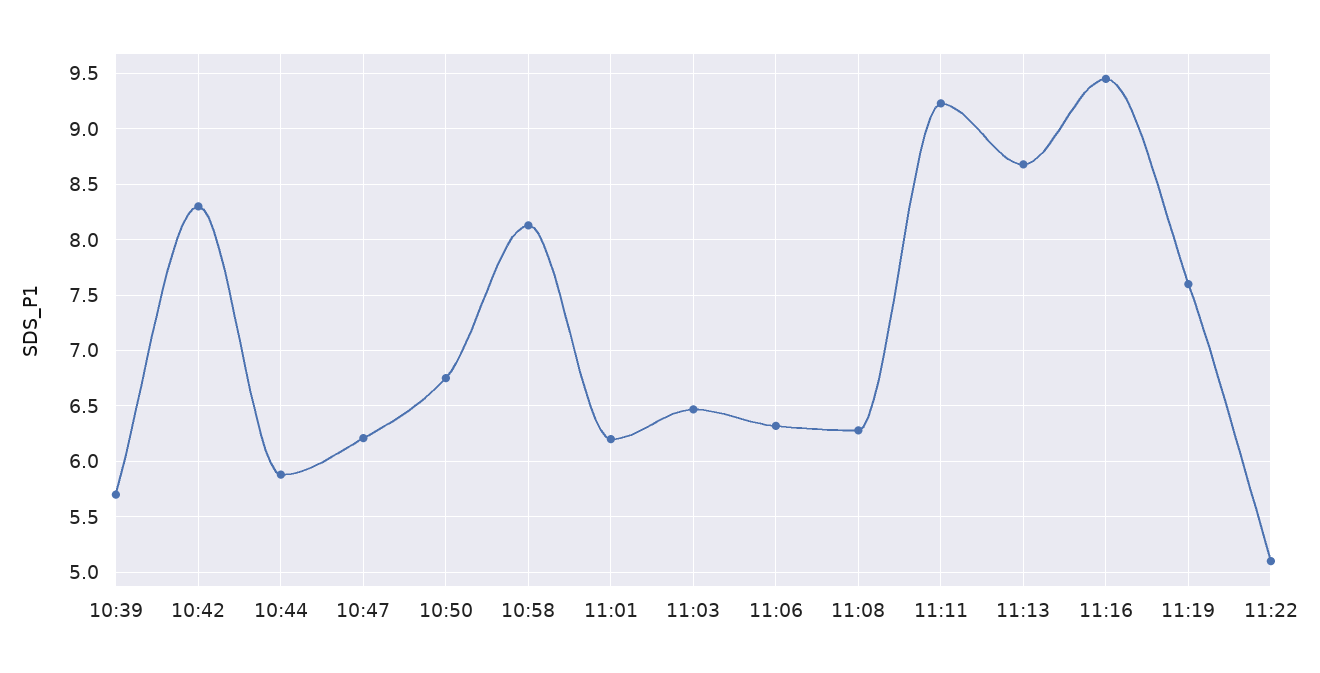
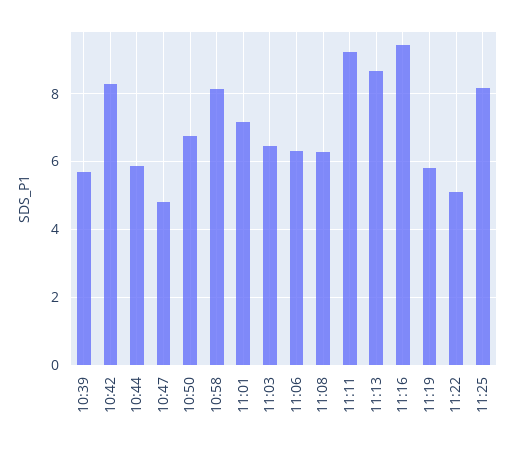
10:47: 6.2 -> 4.8
11:01: 6.2 -> 7.2
11:19: 7.6 -> 5.8
11:25: none -> 8.2

